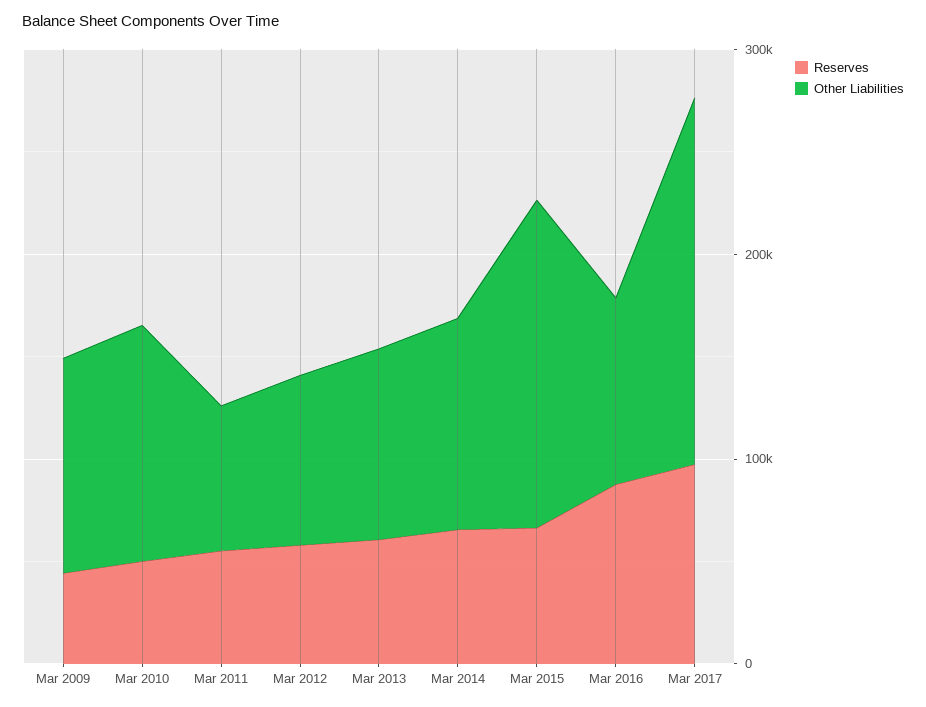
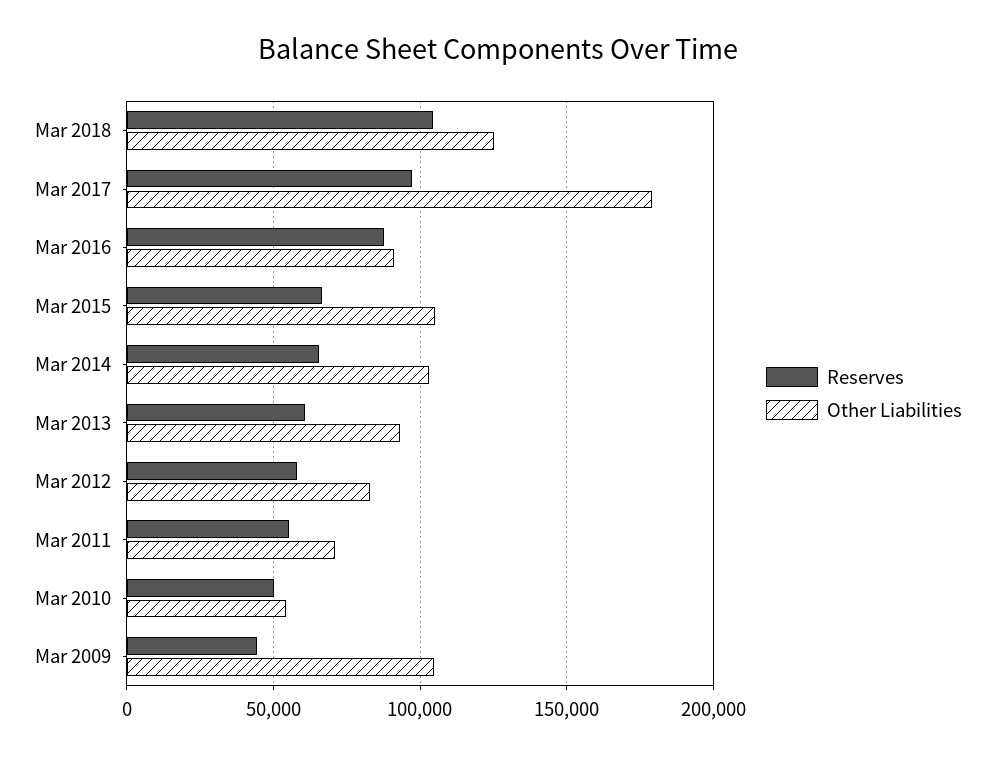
Other Liabilities, Mar 2010: 120000 -> 55000
Other Liabilities, Mar 2015: 160000 -> 105000
Reserves, Mar 2018: none -> 105000
Other Liabilities, Mar 2018: none -> 125000

